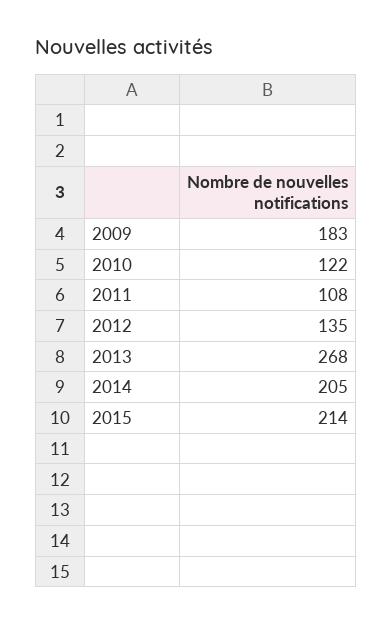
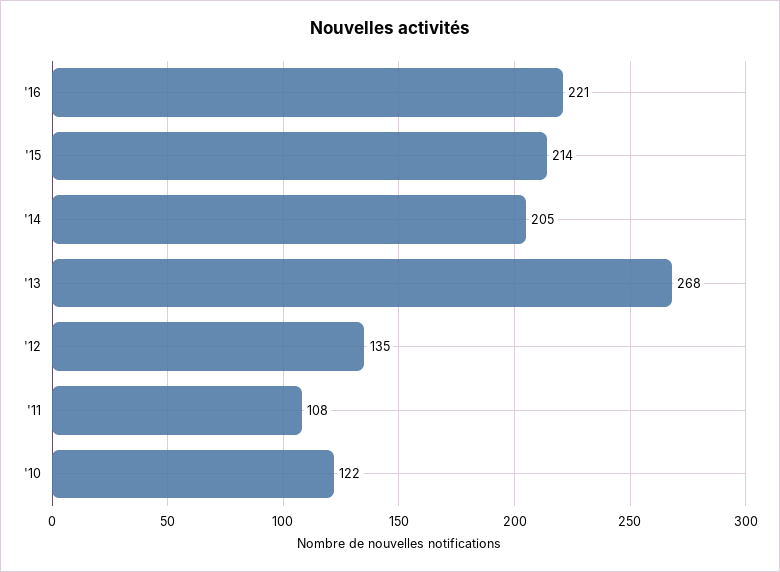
2009: 183 -> none
'16: none -> 221

